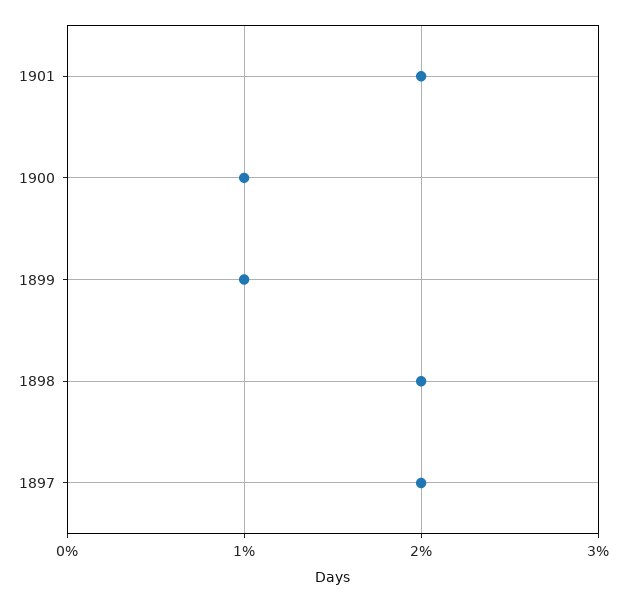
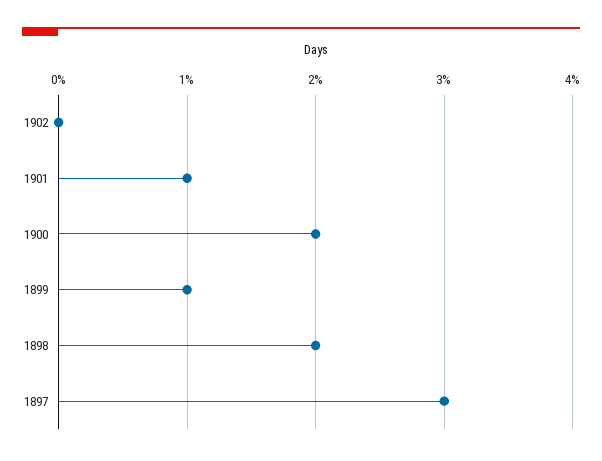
1901: 2 -> 1
1900: 1 -> 2
1897: 2 -> 3
1902: none -> 0

